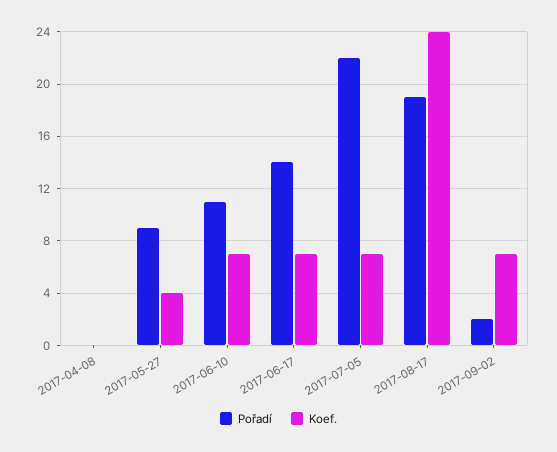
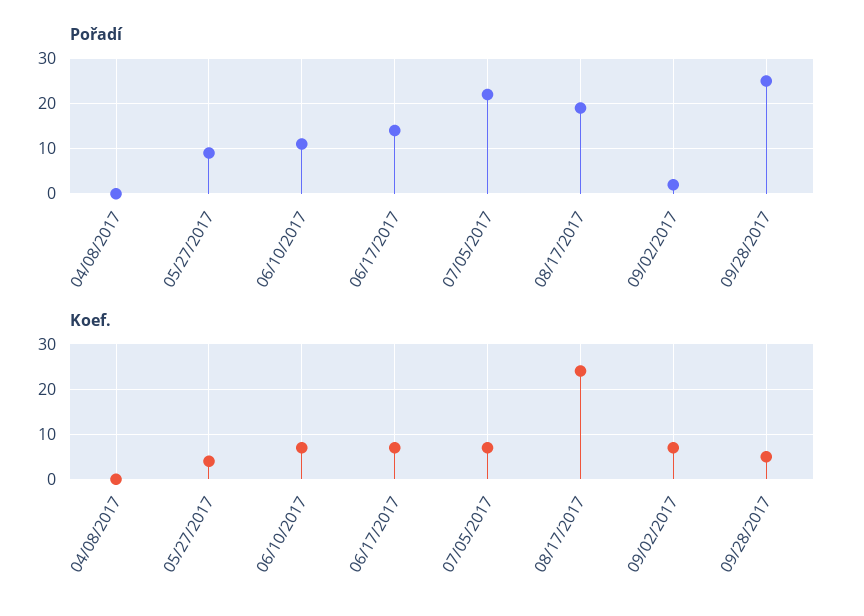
Pořadí, 09/28/2017: none -> 25
Koef., 09/28/2017: none -> 5

